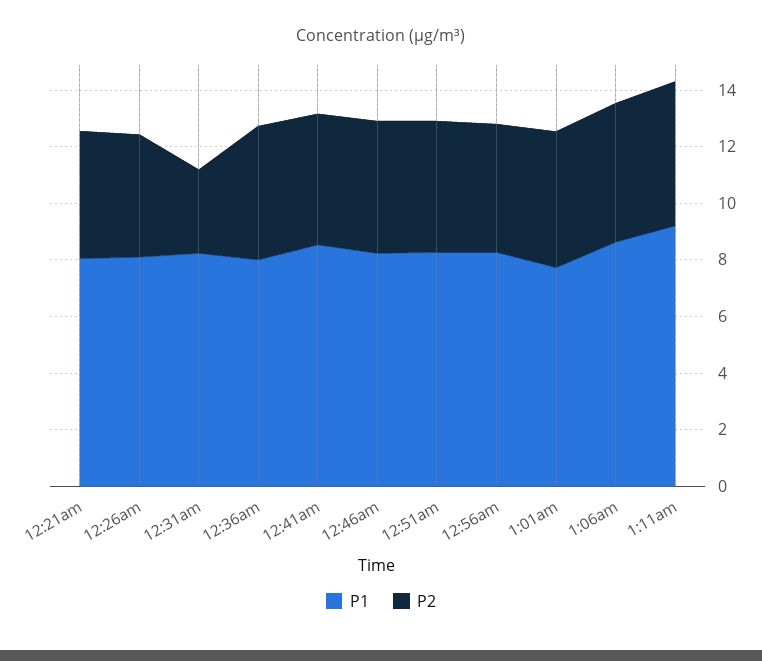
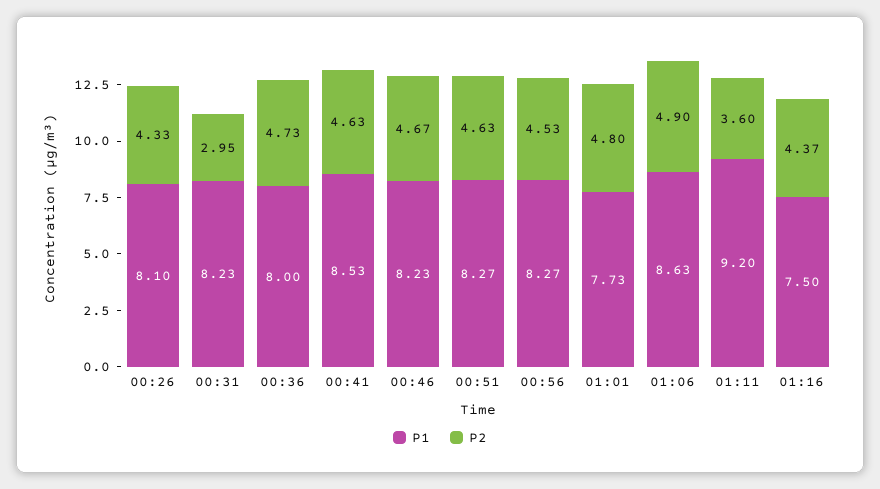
P1, 12:21am: 8 -> none
P2, 12:21am: 4.5 -> none
P2, 1:11am: 5 -> 3.6
P1, 01:16: none -> 7.5
P2, 01:16: none -> 4.37

